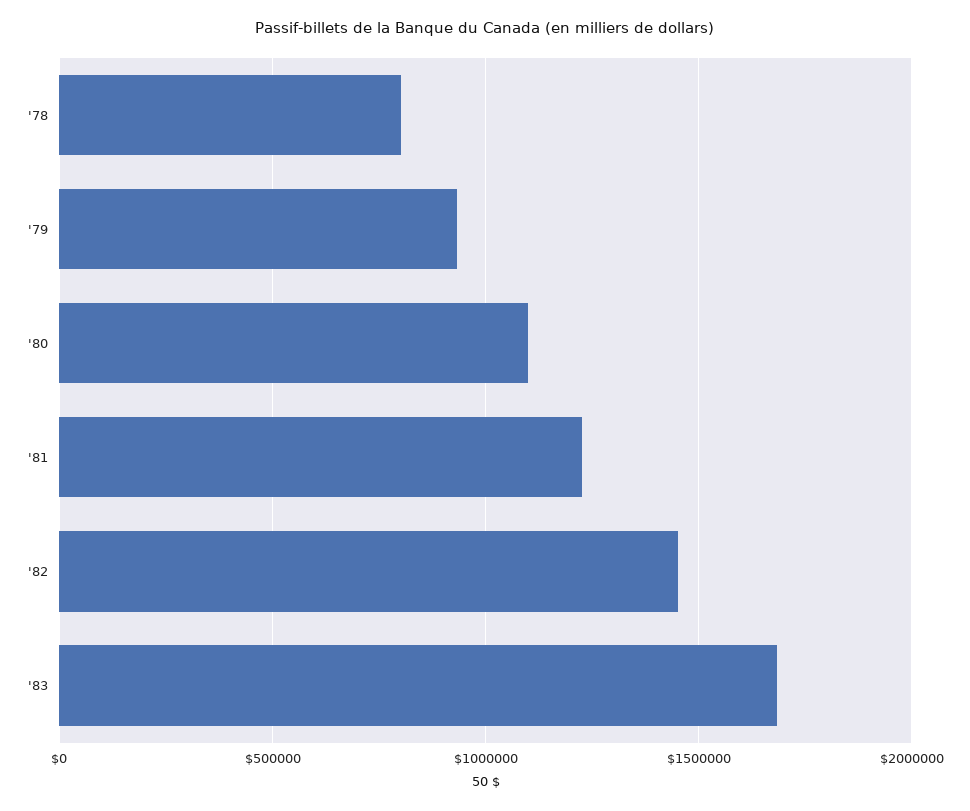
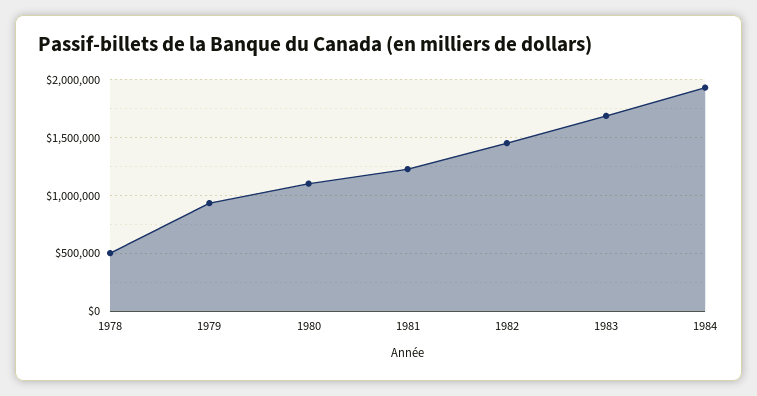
'78: 800000 -> 500000
1984: none -> 1900000

